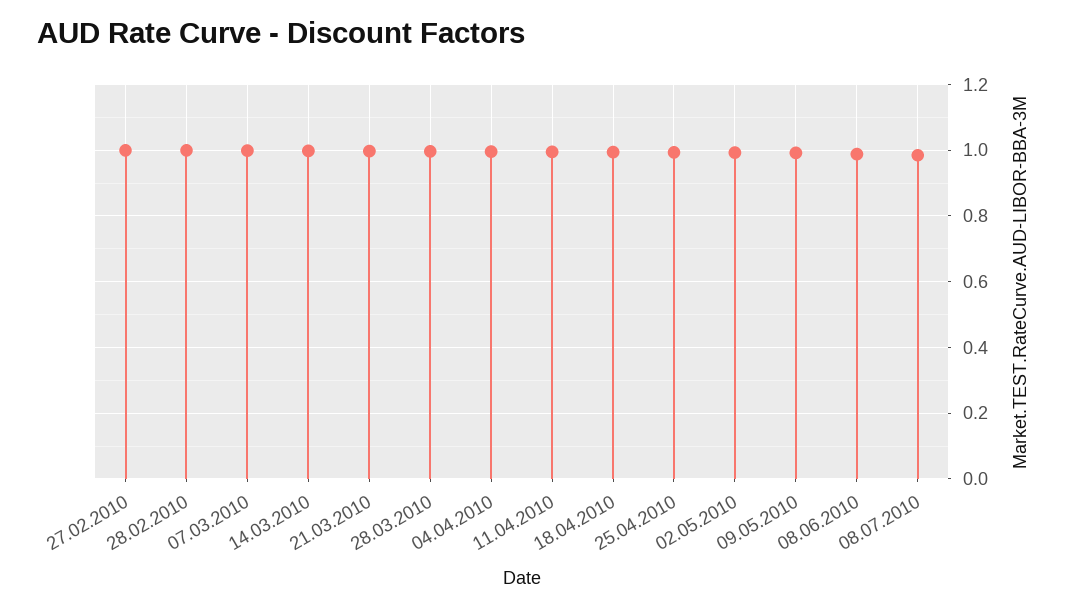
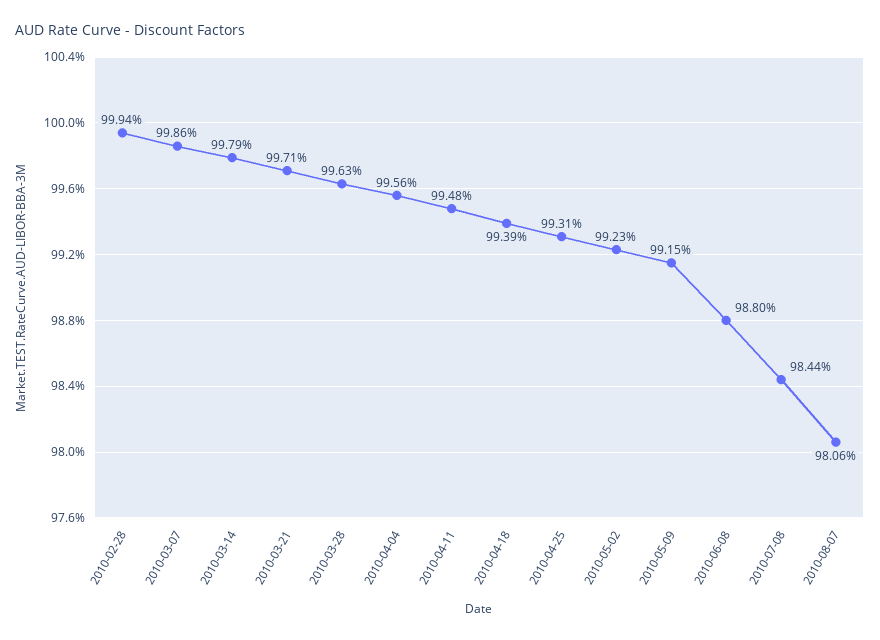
27.02.2010: 1 -> none
2010-08-07: none -> 0.9806

